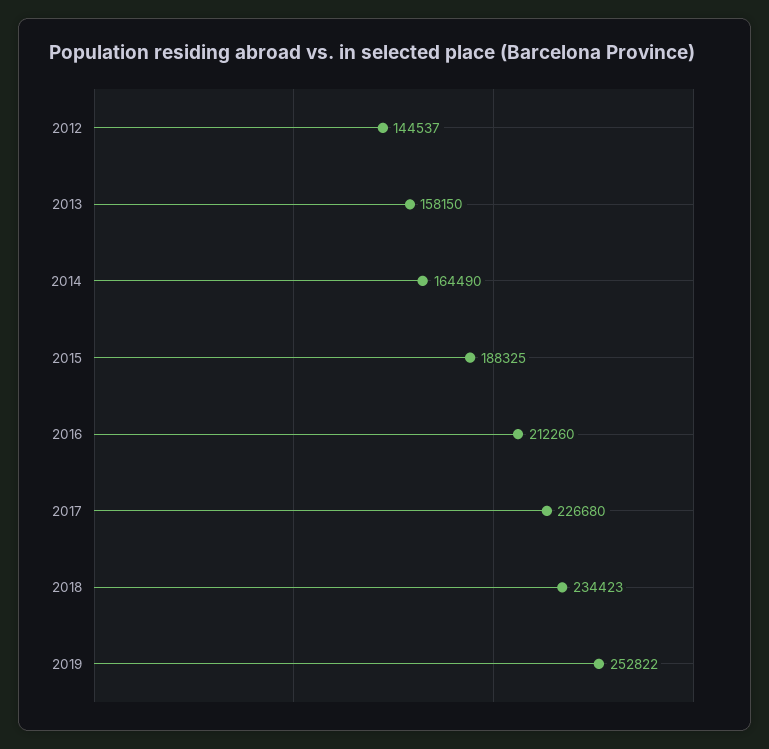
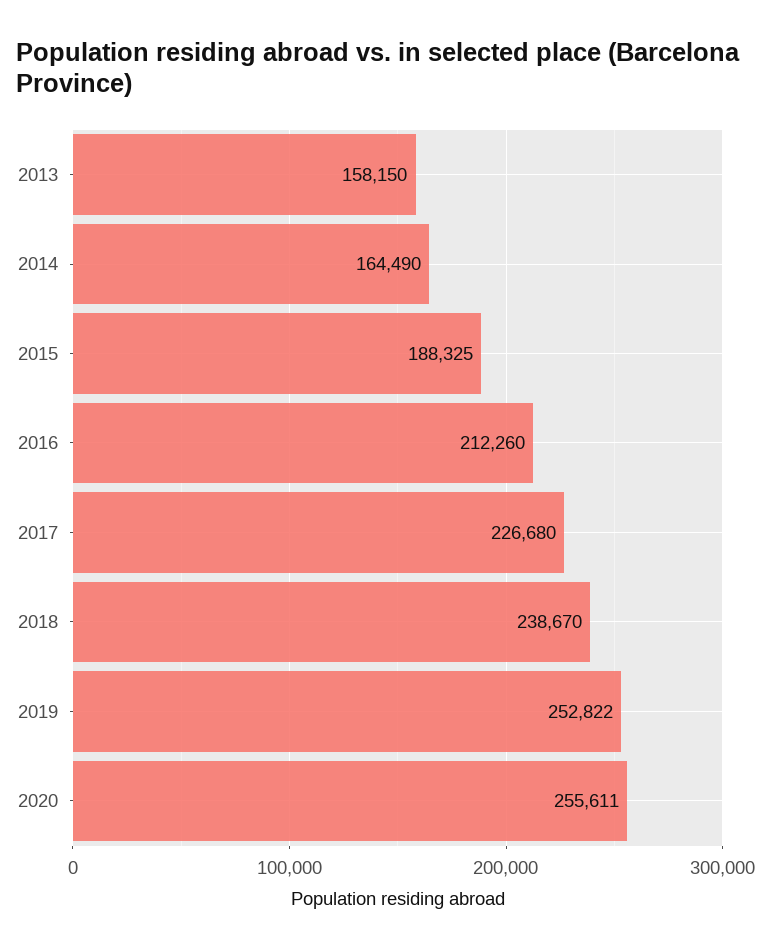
2012: 144537 -> none
2018: 234423 -> 238670
2020: none -> 255611

